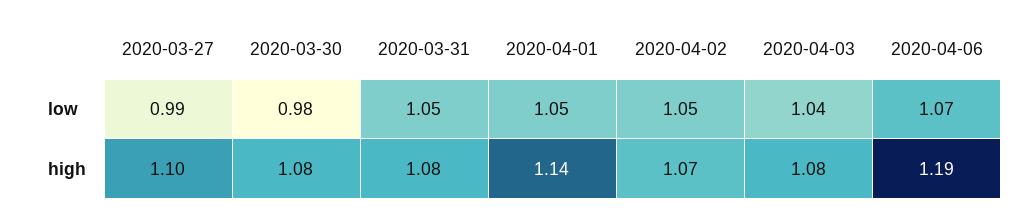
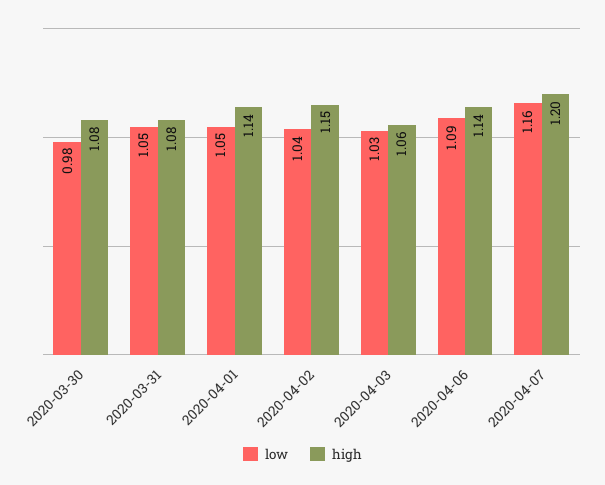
low, 2020-03-27: 0.99 -> none
low, 2020-04-02: 1.05 -> 1.04
low, 2020-04-03: 1.04 -> 1.03
low, 2020-04-06: 1.07 -> 1.09
high, 2020-03-27: 1.1 -> none
high, 2020-04-02: 1.07 -> 1.15
high, 2020-04-03: 1.08 -> 1.06
high, 2020-04-06: 1.19 -> 1.14
low, 2020-04-07: none -> 1.16
high, 2020-04-07: none -> 1.2

